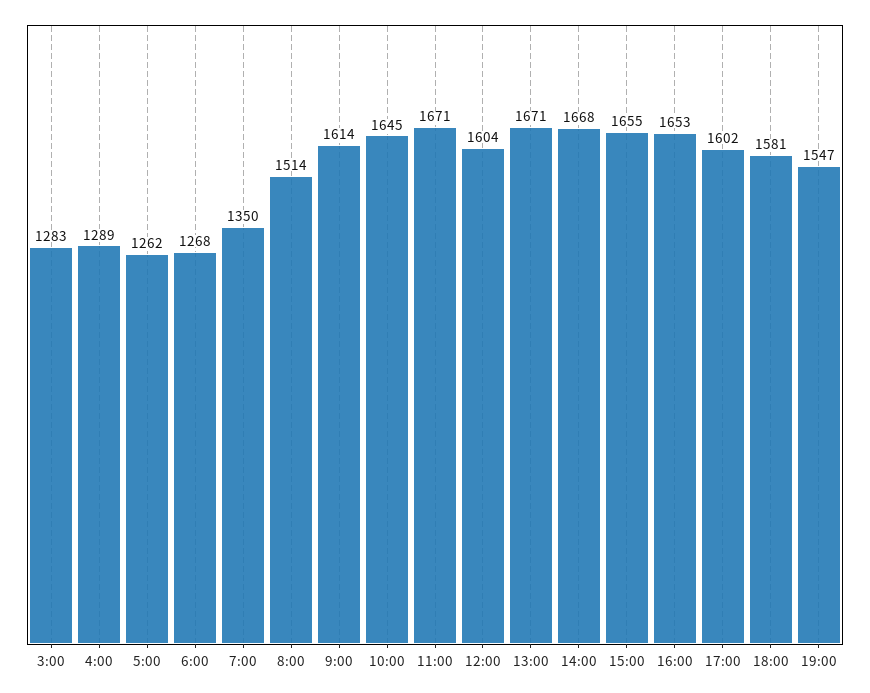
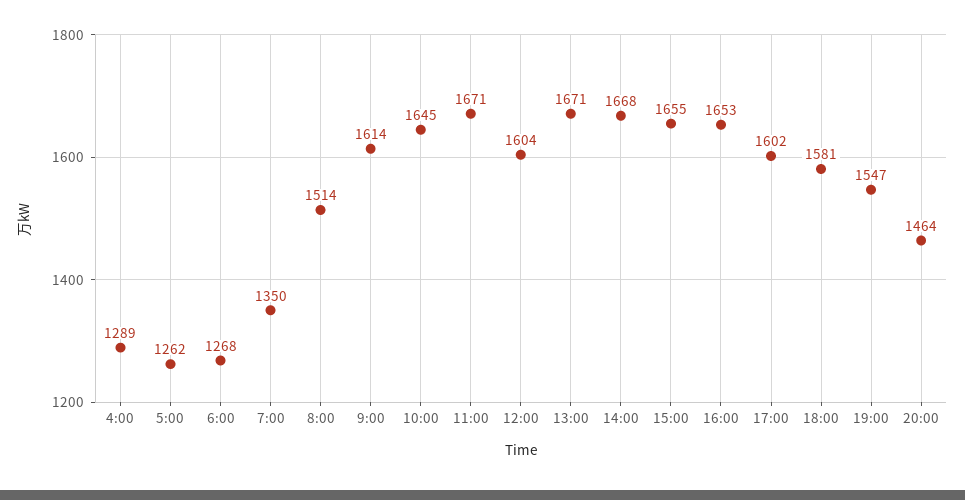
3:00: 1283 -> none
20:00: none -> 1464

